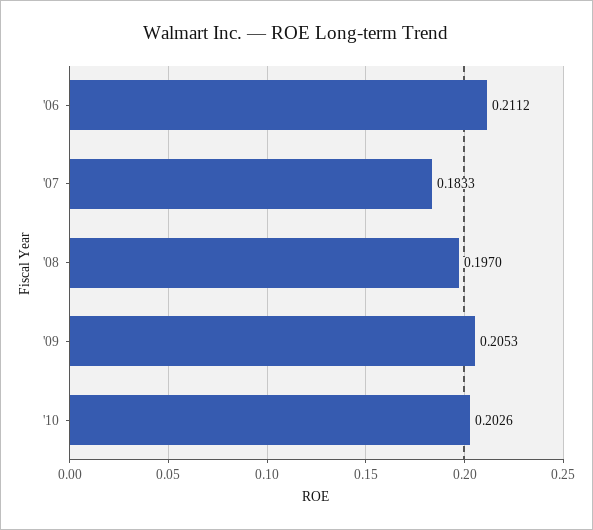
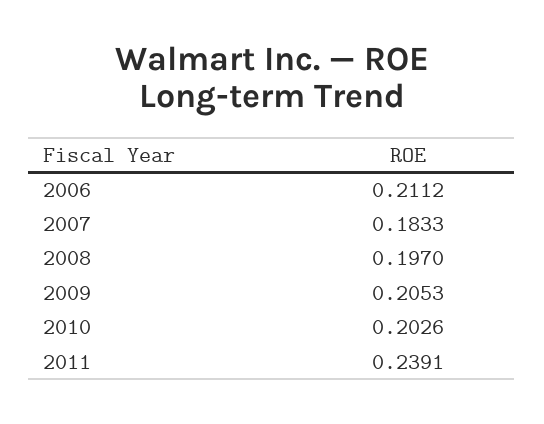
2011: none -> 0.2391

